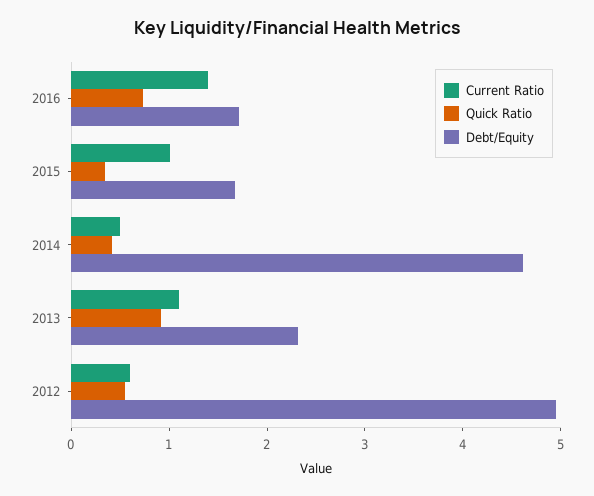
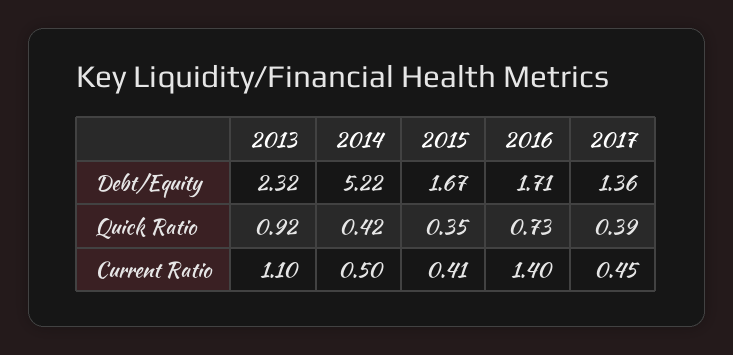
Current Ratio, 2015: 1 -> 0.41
Debt/Equity, 2014: 4.6 -> 5.22
Current Ratio, 2012: 0.6 -> none
Quick Ratio, 2012: 0.6 -> none
Debt/Equity, 2012: 5 -> none
Debt/Equity, 2017: none -> 1.36
Quick Ratio, 2017: none -> 0.39
Current Ratio, 2017: none -> 0.45

